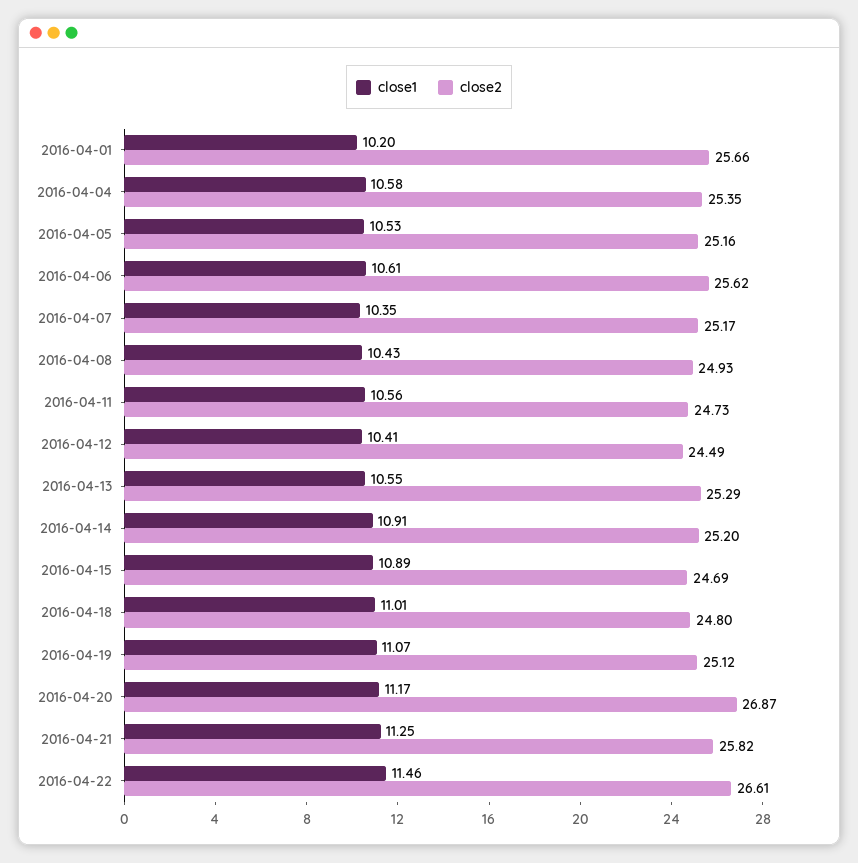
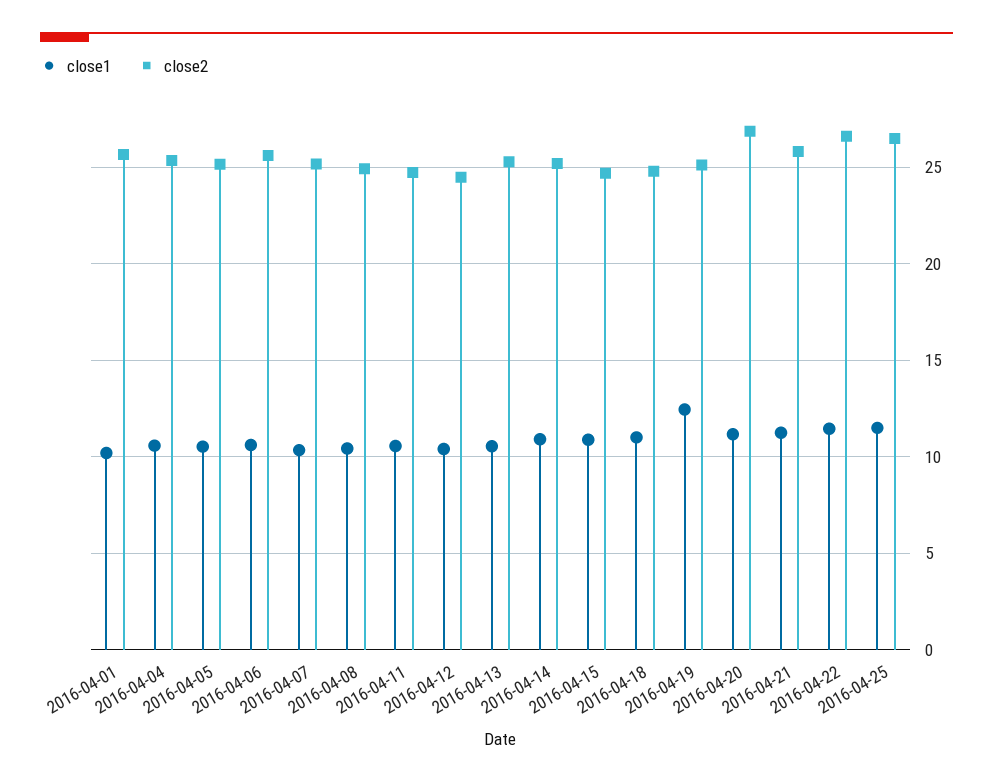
close1, 2016-04-19: 11.07 -> 12.5
close1, 2016-04-25: none -> 11.5
close2, 2016-04-25: none -> 26.5

